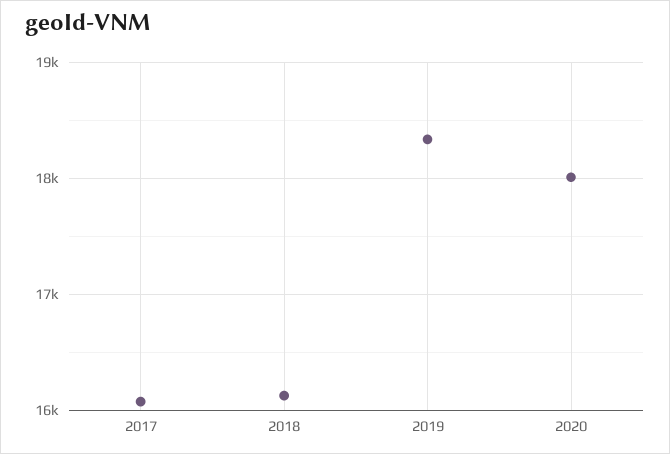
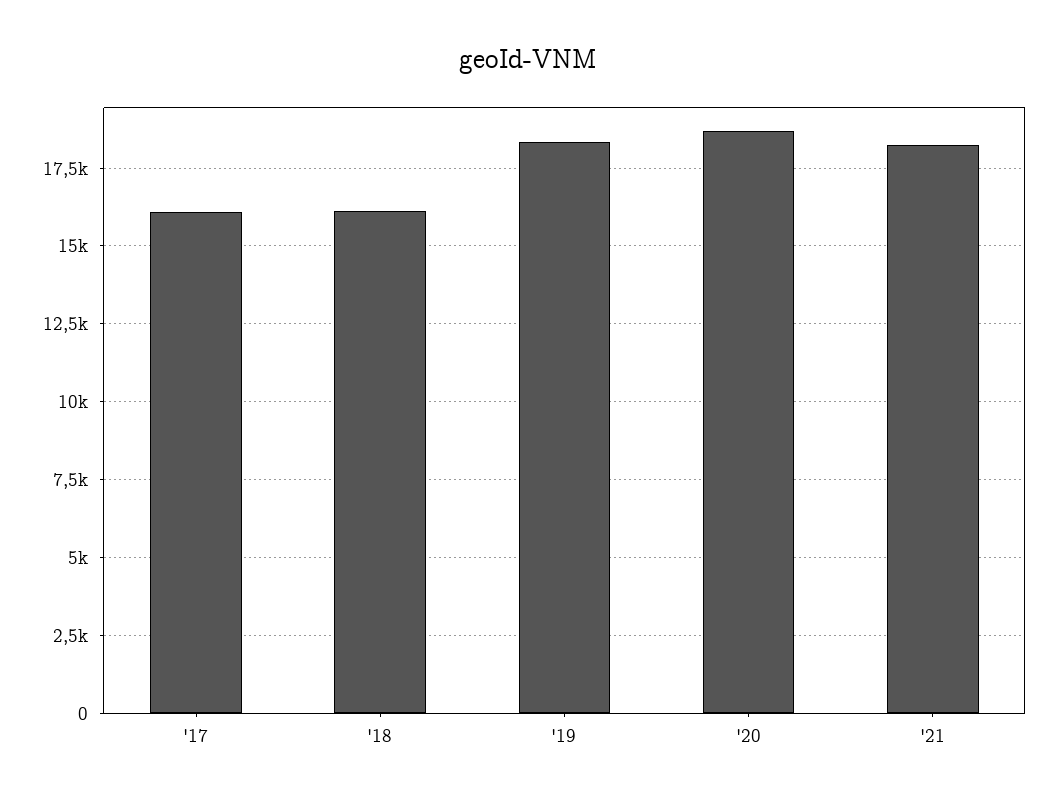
2020: 18000 -> 18750
'21: none -> 18250

